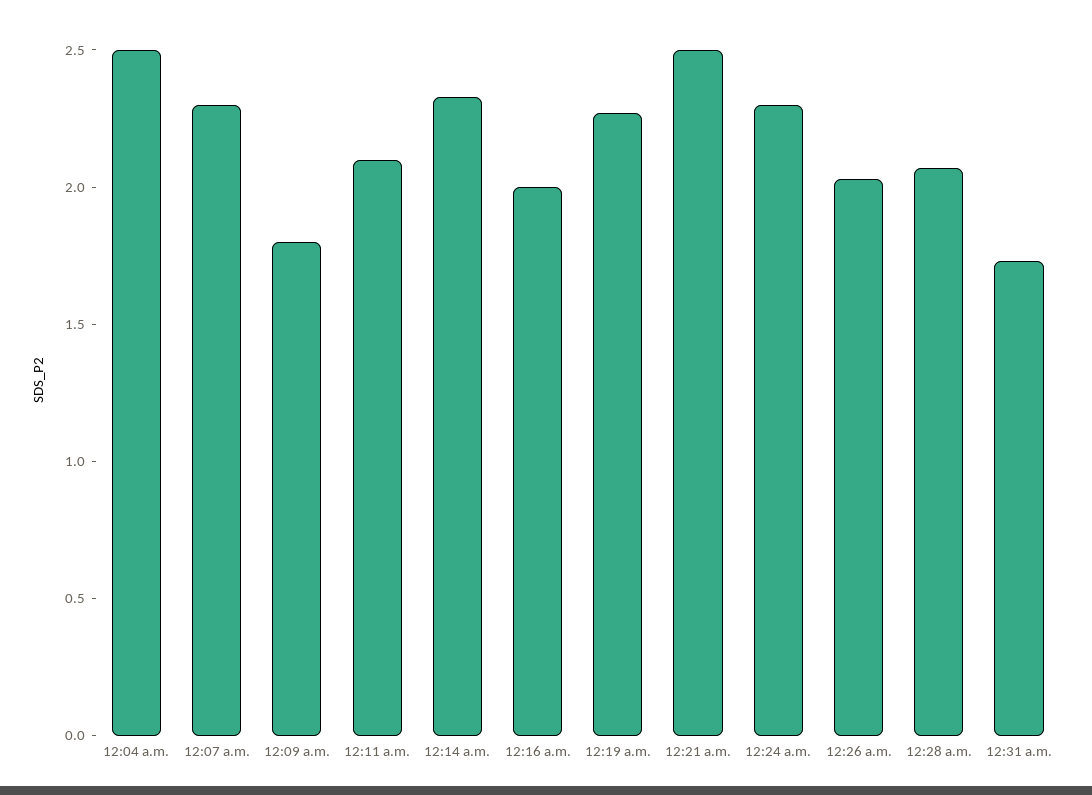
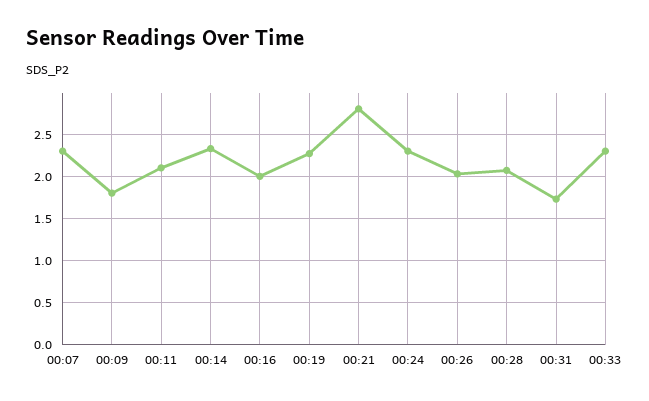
12:04 a.m.: 2.5 -> none
12:21 a.m.: 2.5 -> 2.8
00:33: none -> 2.3

